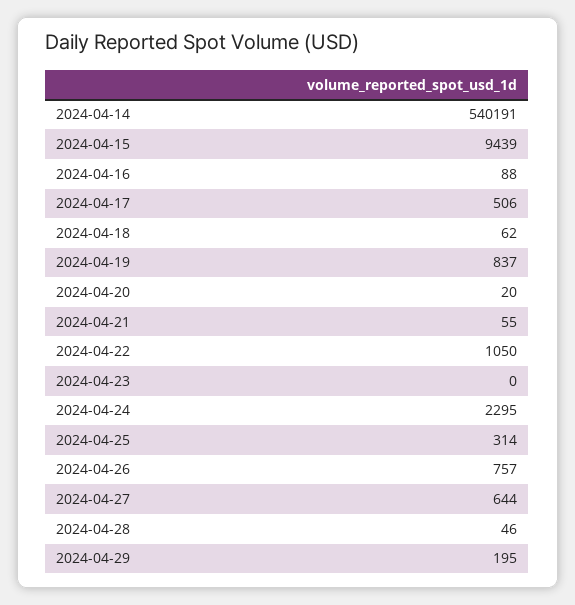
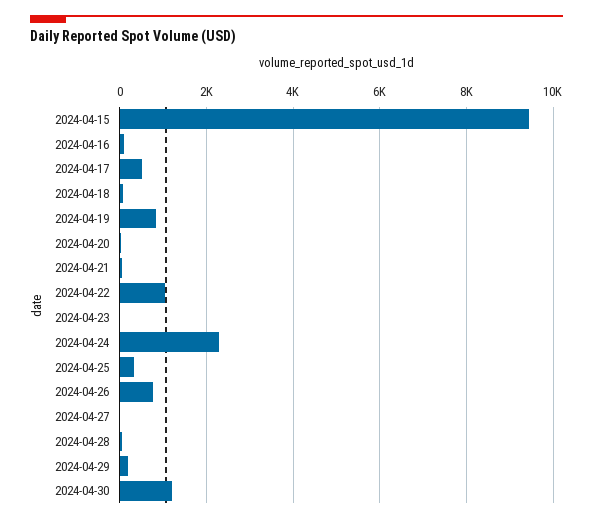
2024-04-14: 540191 -> none
2024-04-27: 644 -> 0
2024-04-30: none -> 1200

